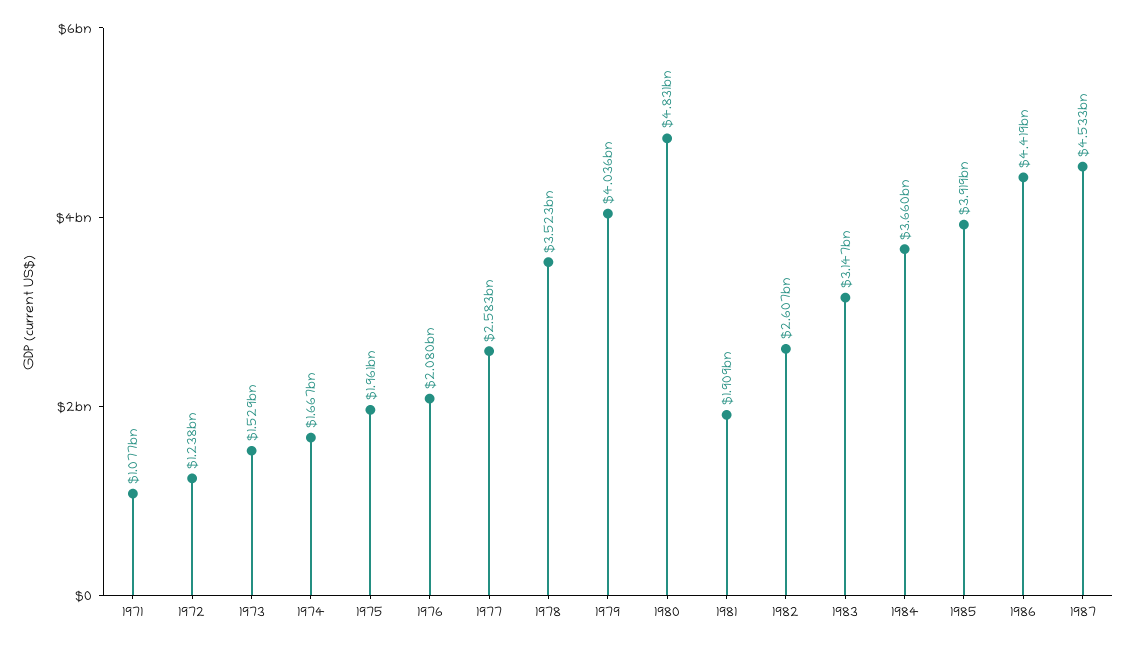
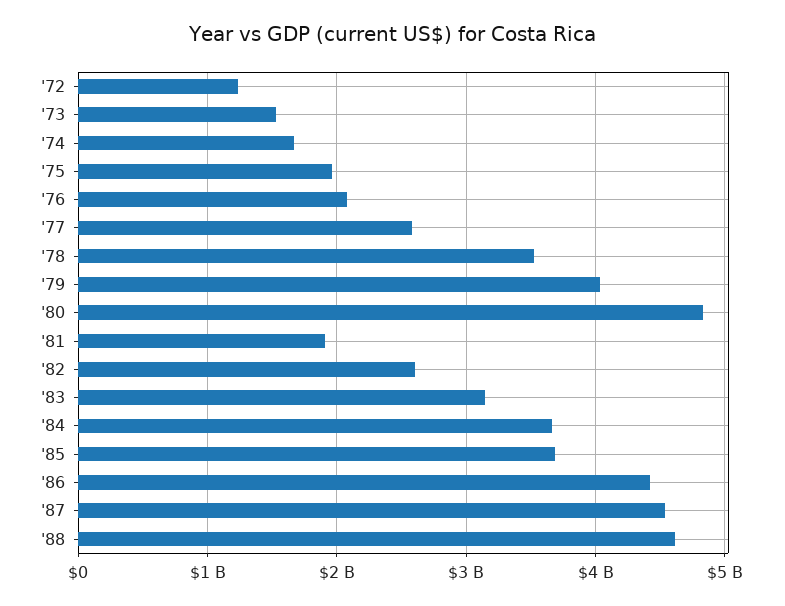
1971: 1077000000 -> none
1985: 3919000000 -> 3700000000
'88: none -> 4600000000

